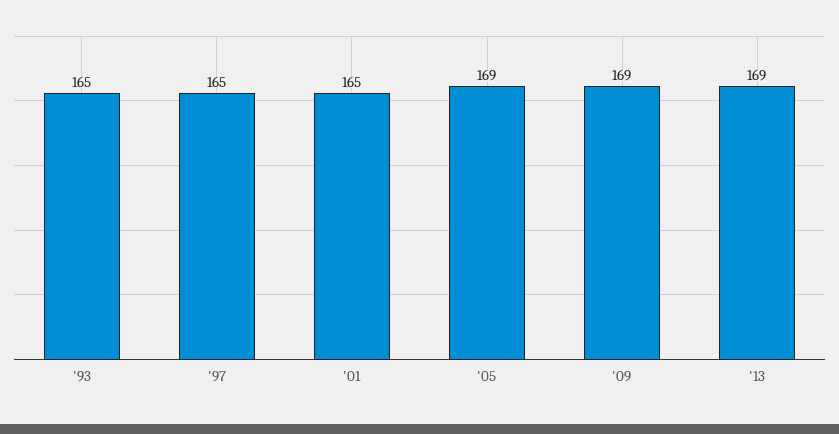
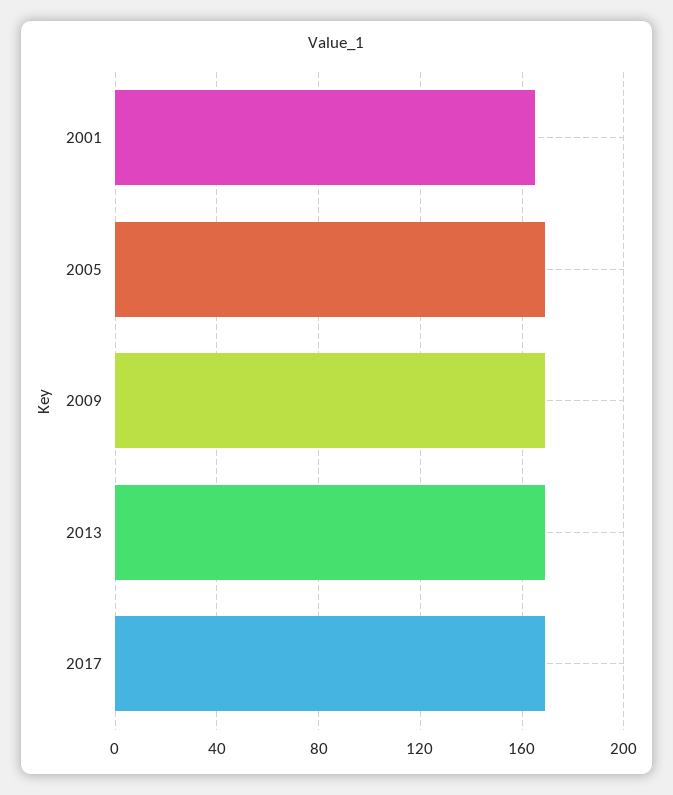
'93: 165 -> none
'97: 165 -> none
2017: none -> 170

